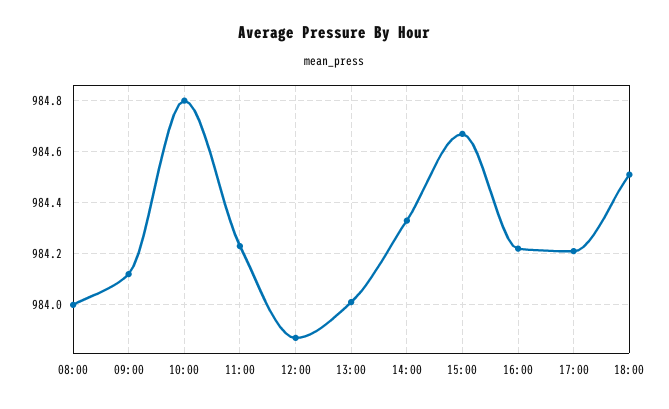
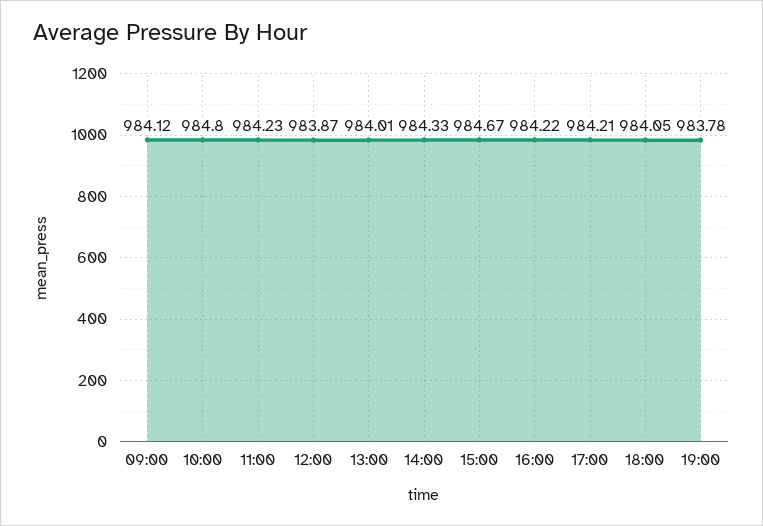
08:00: 984 -> none
18:00: 984.5 -> 984.05
19:00: none -> 983.78

